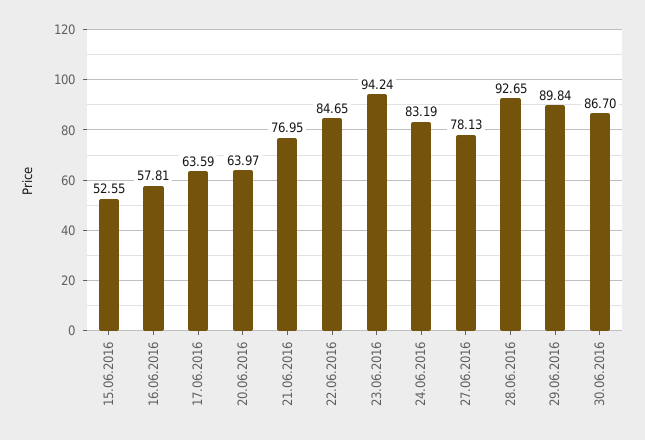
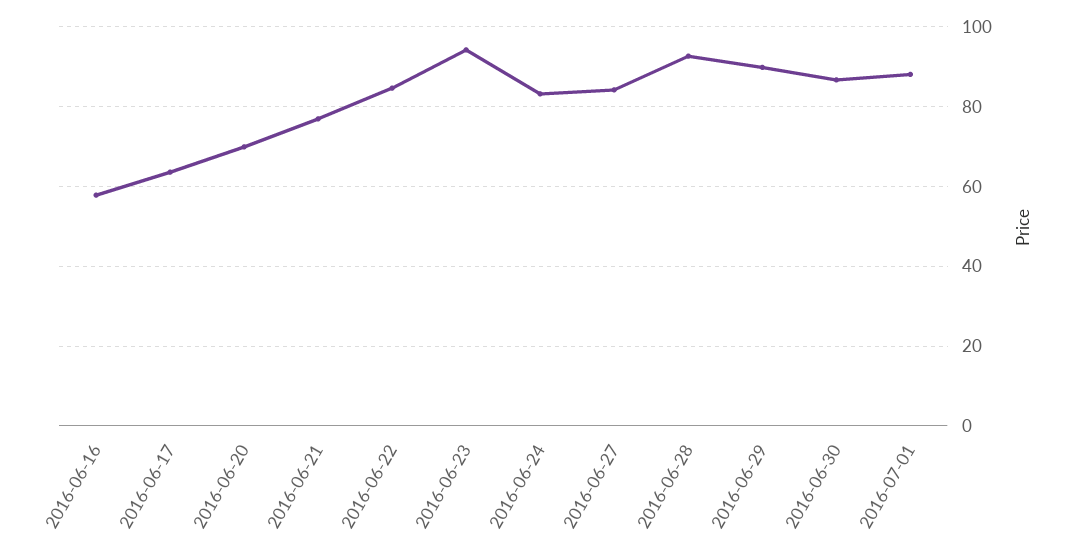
15.06.2016: 52.55 -> none
20.06.2016: 63.97 -> 70
27.06.2016: 78.13 -> 84
2016-07-01: none -> 88

